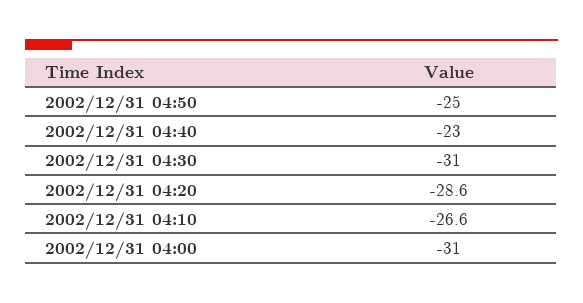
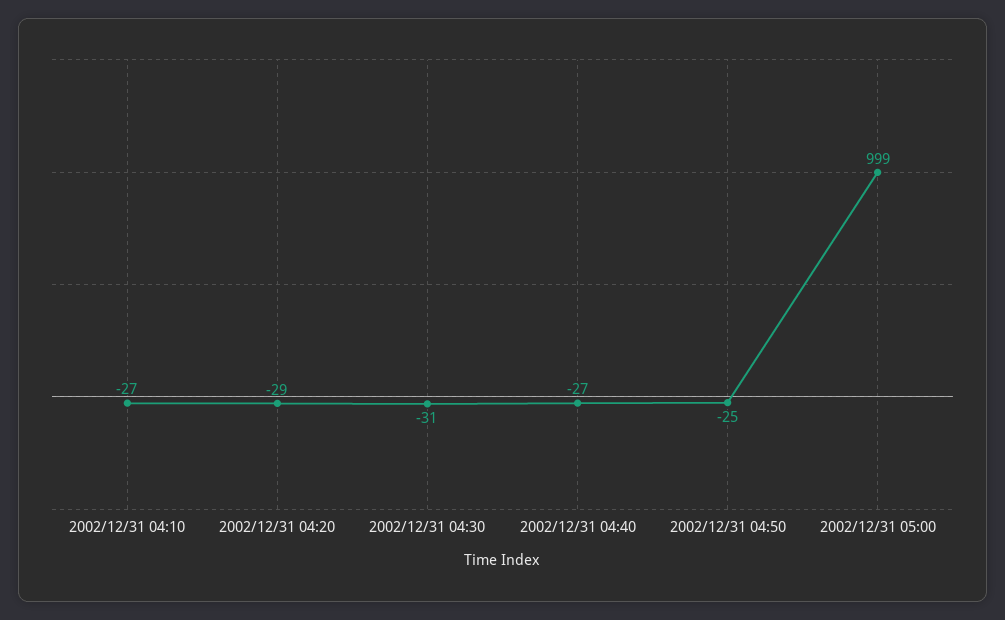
2002/12/31 04:40: -23 -> -27
2002/12/31 04:00: -31 -> none
2002/12/31 05:00: none -> 999

